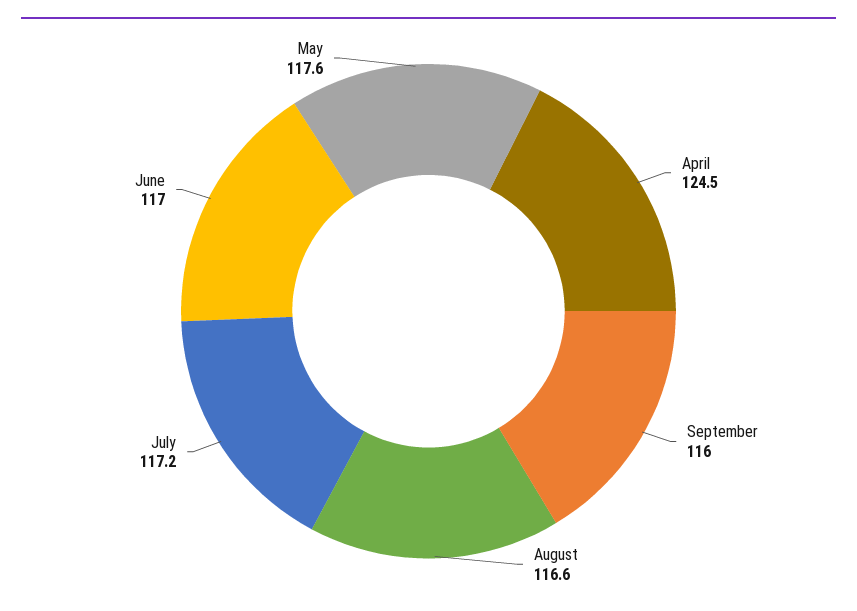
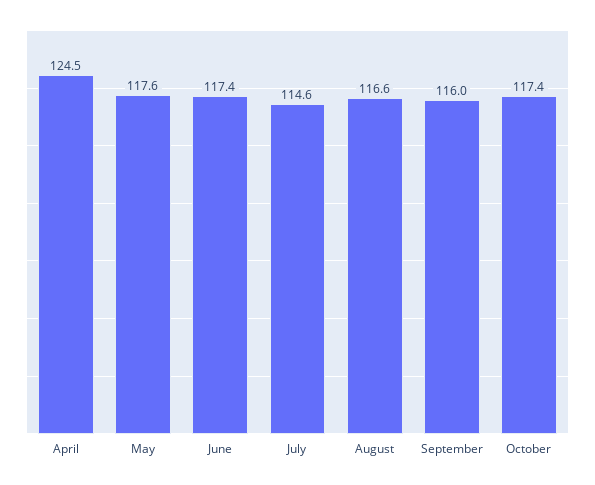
July: 117.2 -> 114.6
June: 117 -> 117.4
October: none -> 117.4

